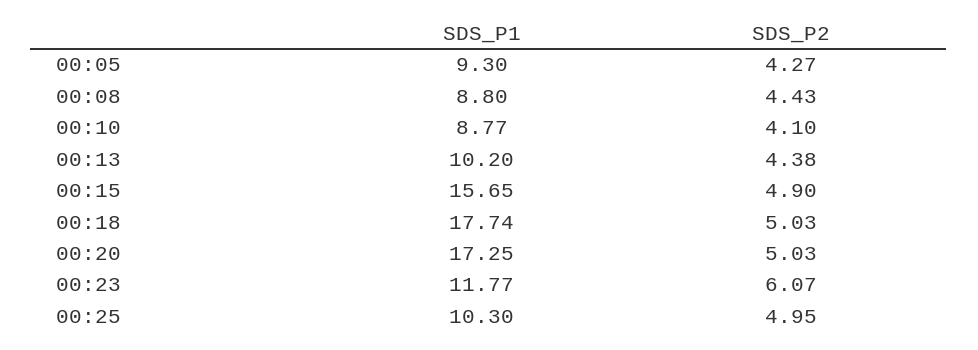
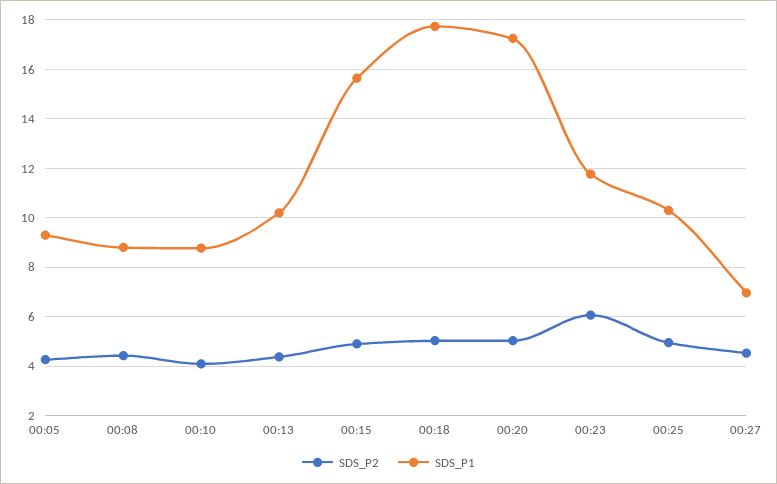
SDS_P2, 00:27: none -> 4.5
SDS_P1, 00:27: none -> 7

